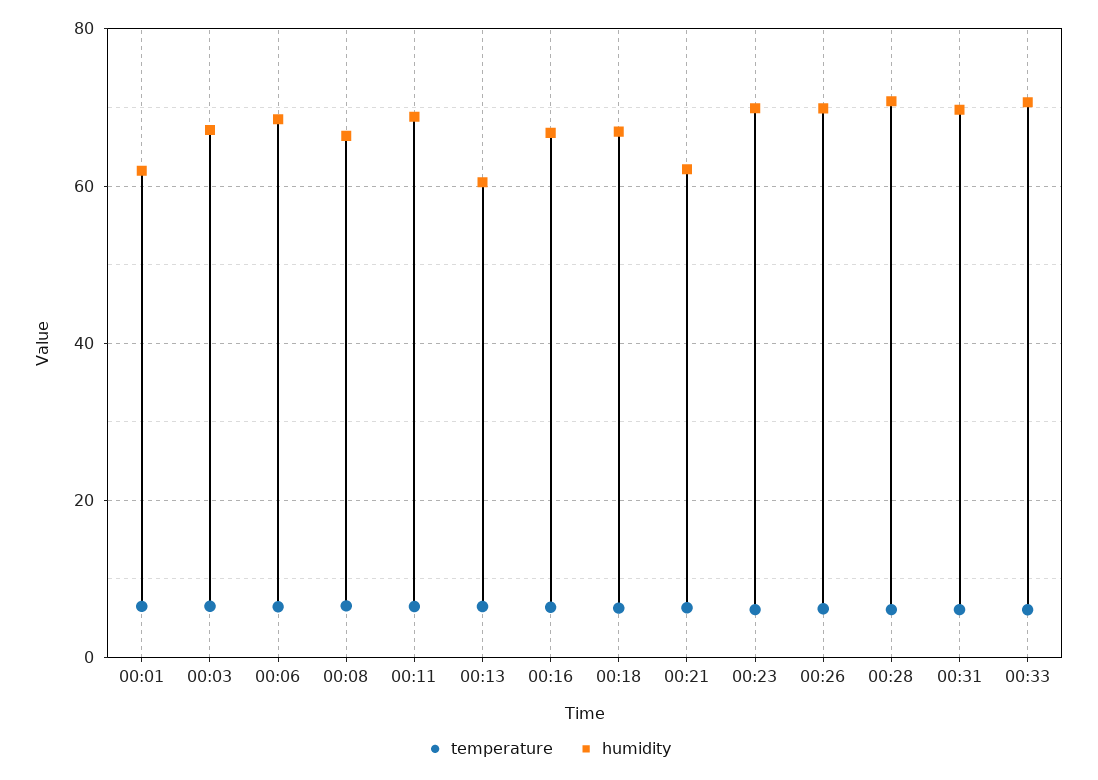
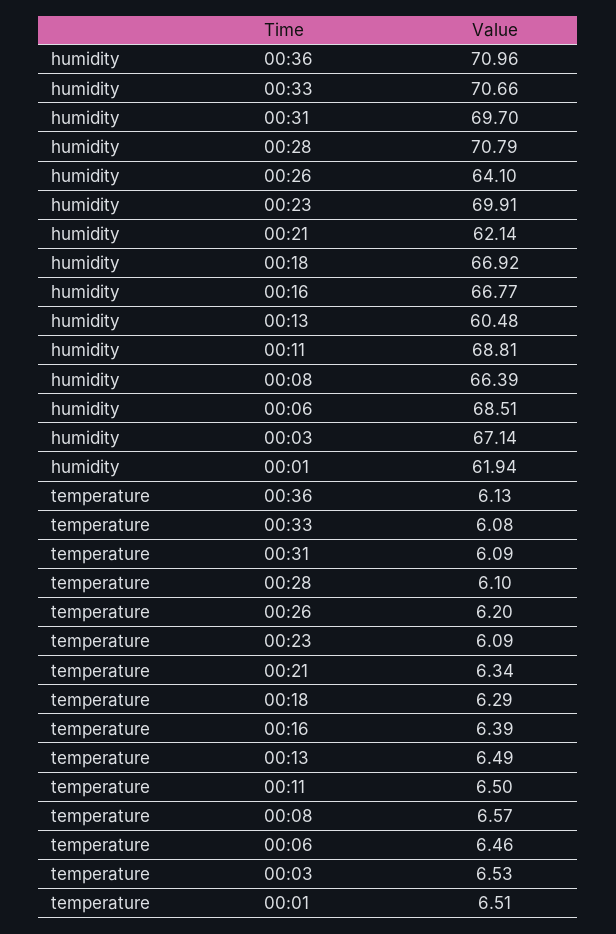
humidity, 00:26: 70 -> 64.1
humidity, 00:36: none -> 70.96
temperature, 00:36: none -> 6.13

